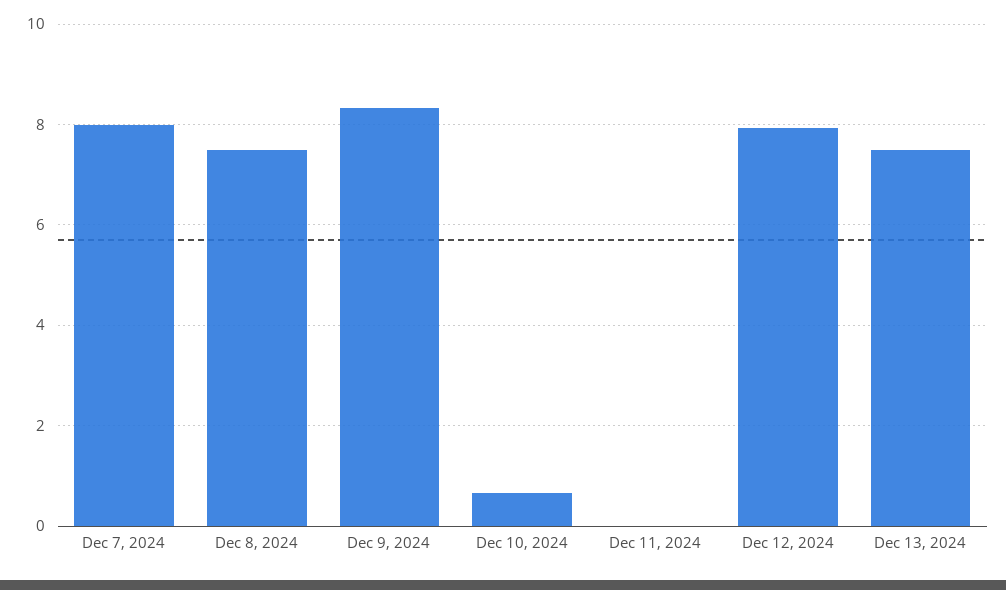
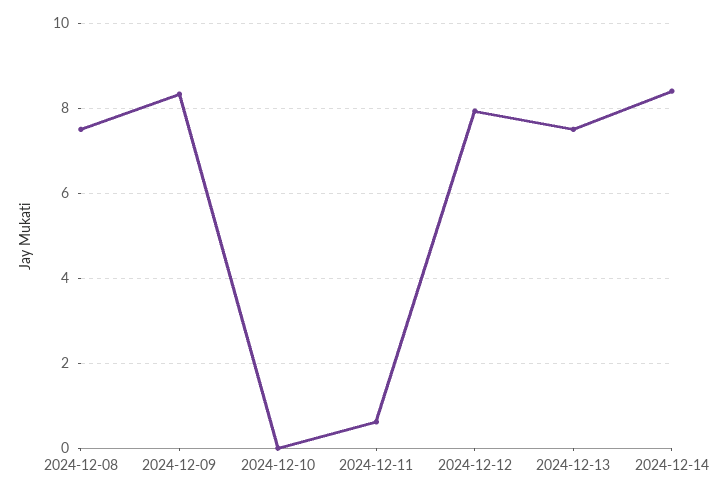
Dec 7, 2024: 8 -> none
Dec 10, 2024: 0.6 -> 0
Dec 11, 2024: 0 -> 0.6
2024-12-14: none -> 8.4

